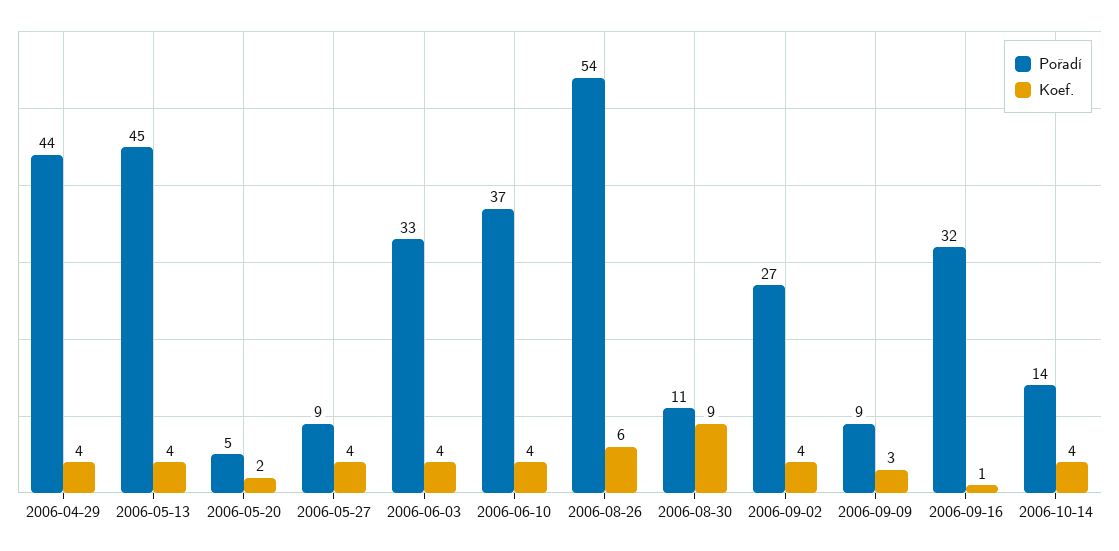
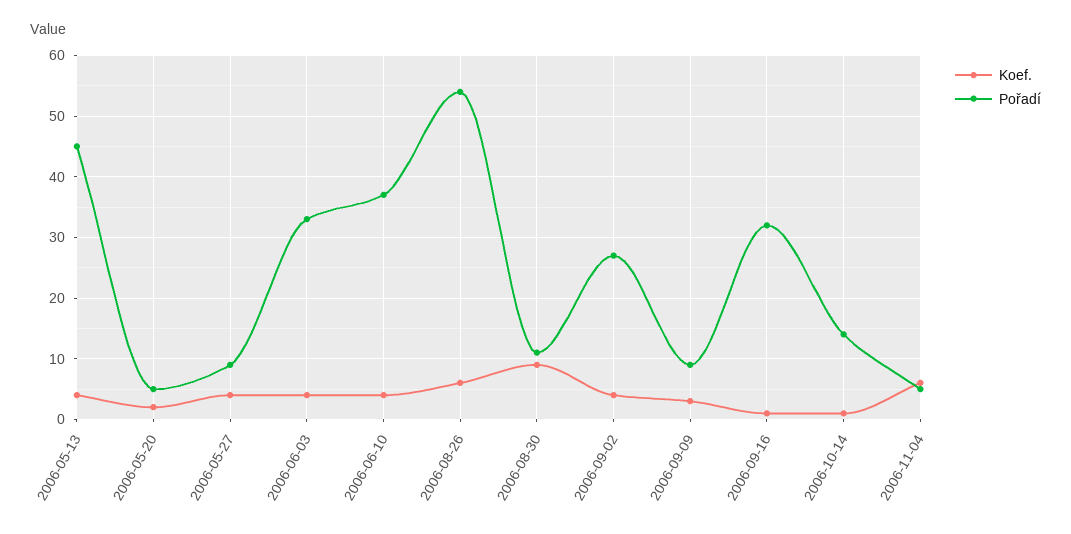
Pořadí, 2006-04-29: 44 -> none
Koef., 2006-04-29: 4 -> none
Koef., 2006-10-14: 4 -> 1
Koef., 2006-11-04: none -> 6
Pořadí, 2006-11-04: none -> 5

